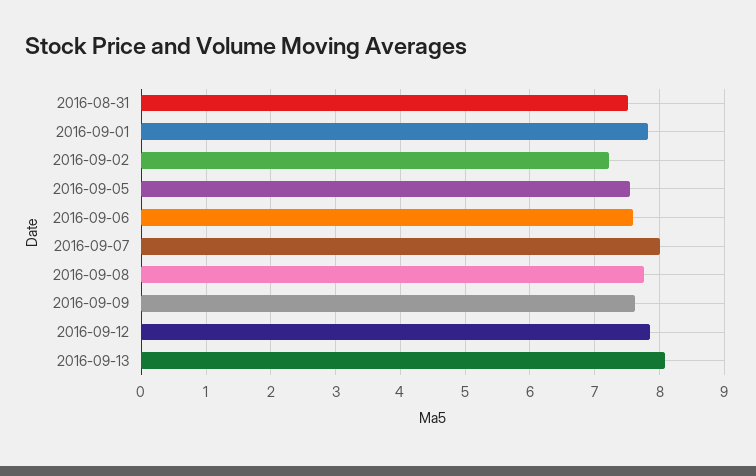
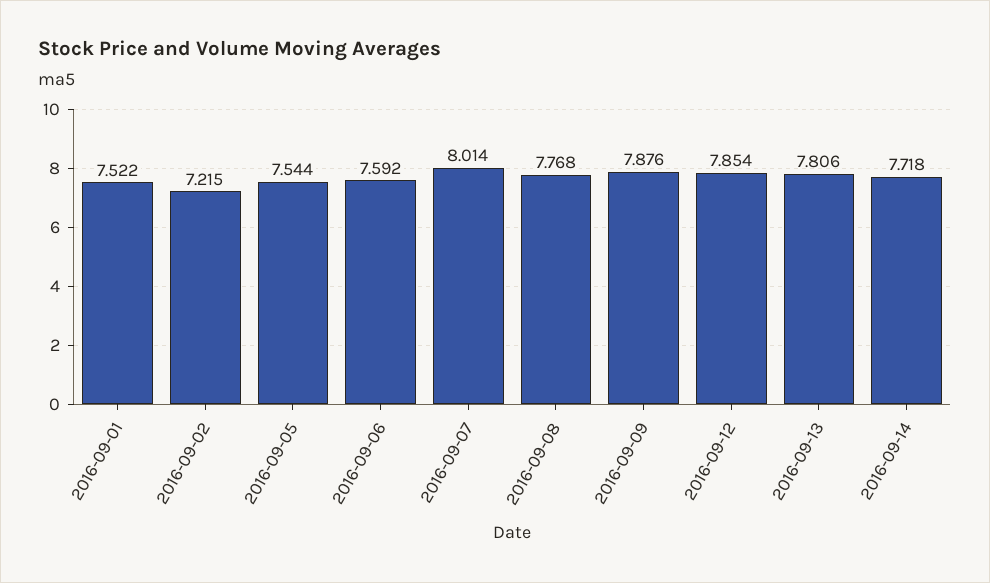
2016-08-31: 7.5 -> none
2016-09-01: 7.8 -> 7.522
2016-09-09: 7.6 -> 7.876
2016-09-13: 8.1 -> 7.806
2016-09-14: none -> 7.718

